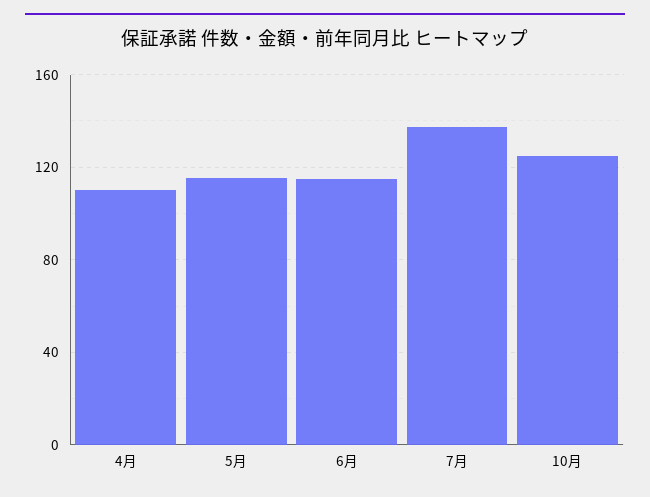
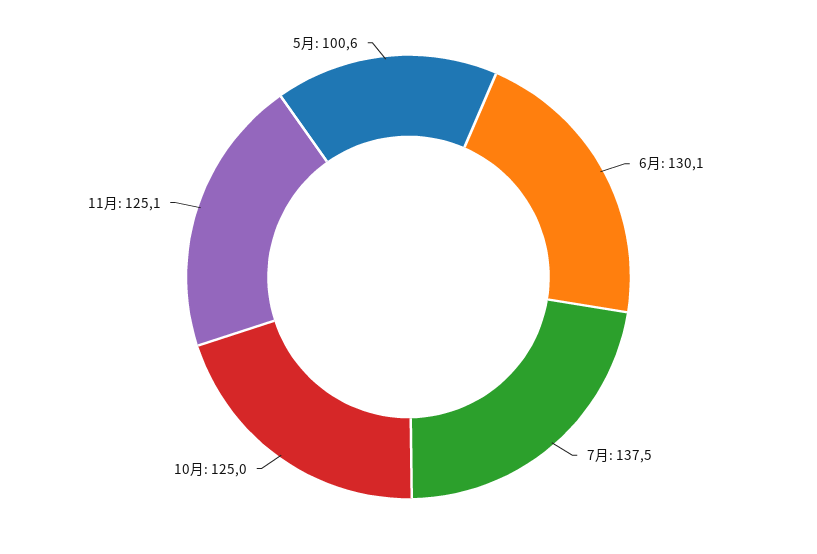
4月: 110 -> none
5月: 115 -> 100.6
6月: 115 -> 130.1
11月: none -> 125.1

